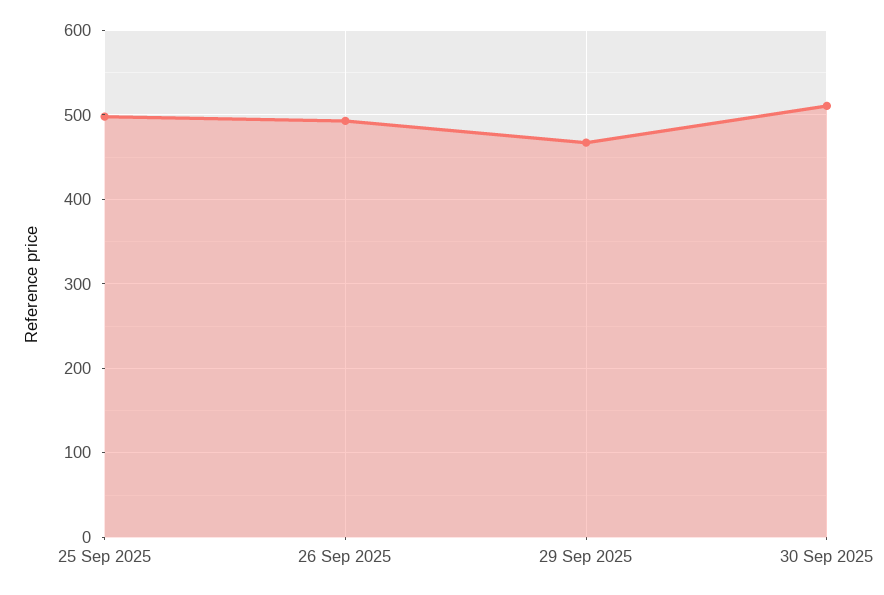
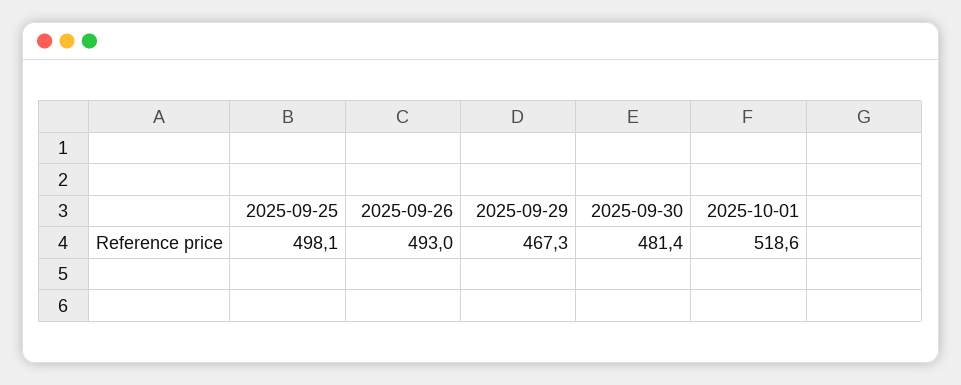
30 Sep 2025: 510 -> 481.4
2025-10-01: none -> 518.6

